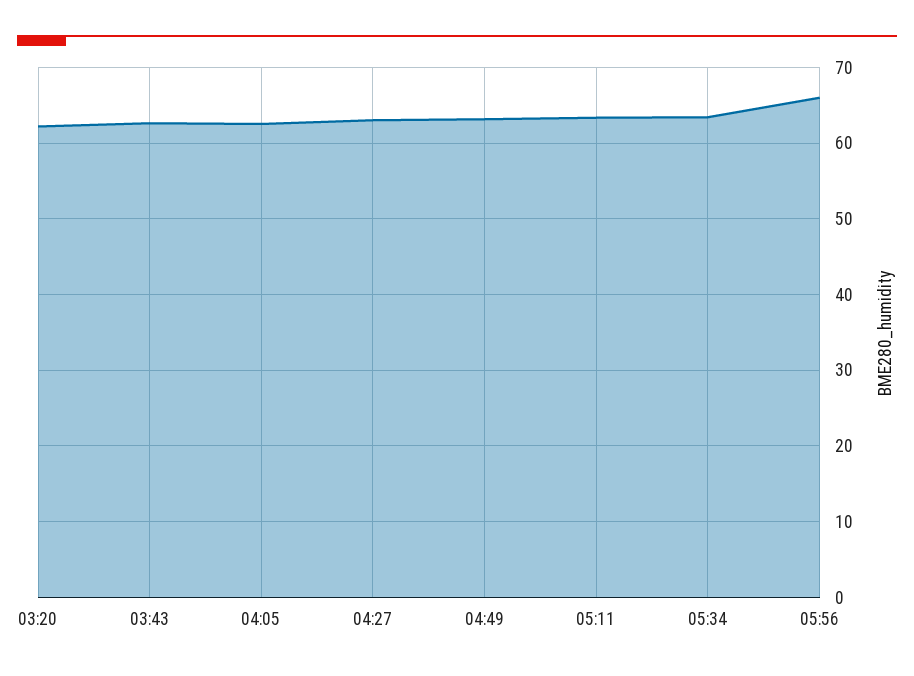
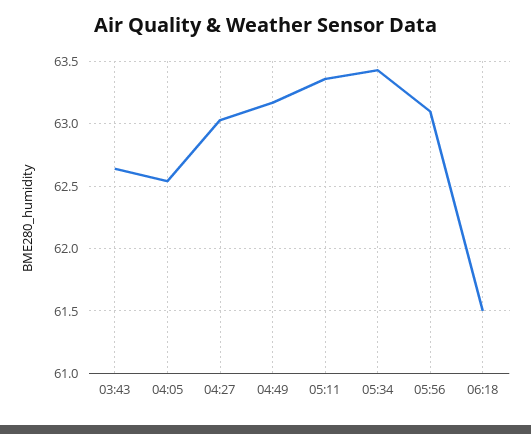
03:20: 62 -> none
05:56: 66 -> 63.1
06:18: none -> 61.5

